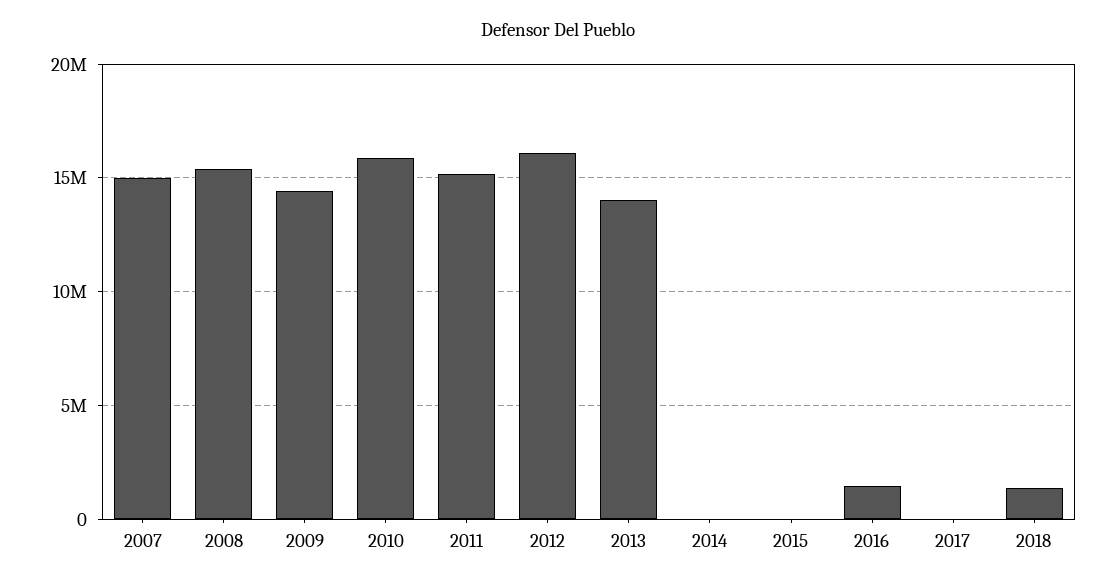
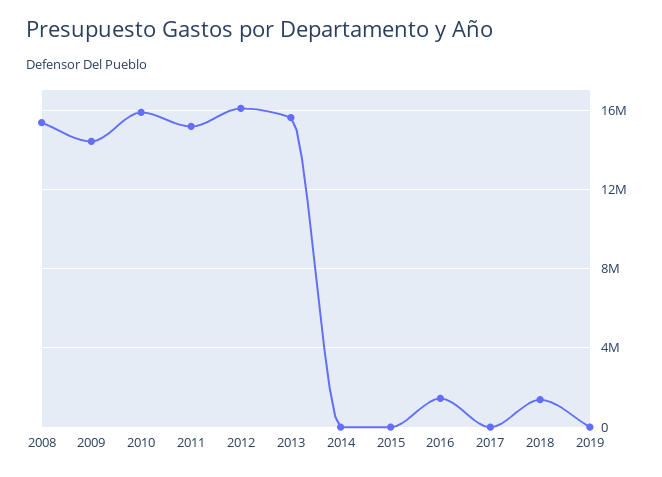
2007: 15000000 -> none
2013: 14000000 -> 15500000
2019: none -> 0

